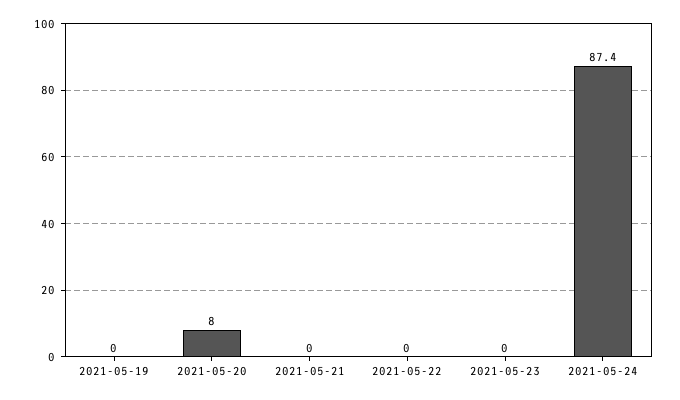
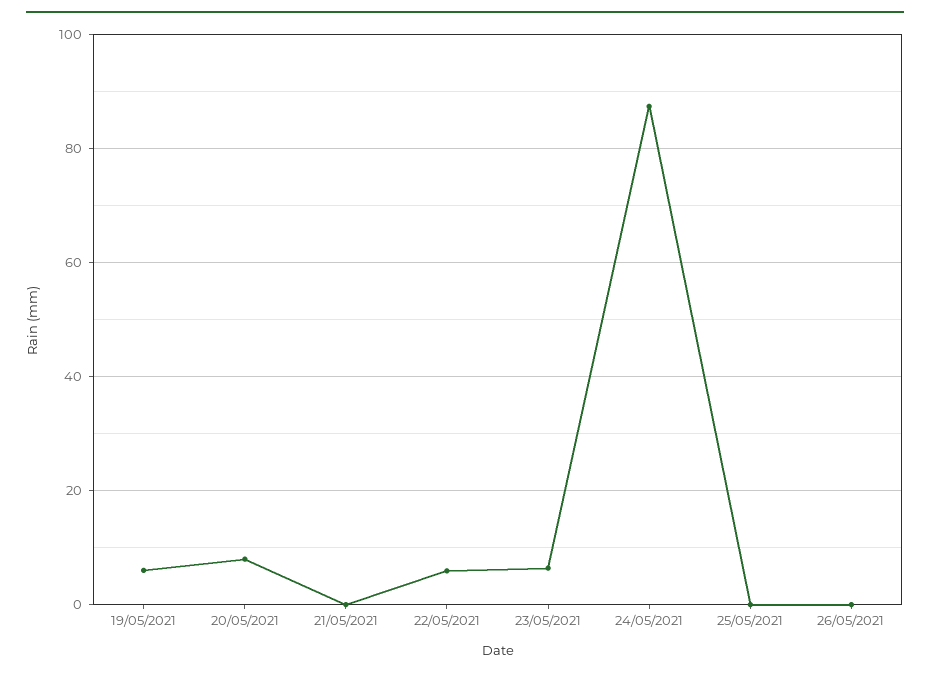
2021-05-19: 0 -> 6
2021-05-22: 0 -> 6
2021-05-23: 0 -> 6
25/05/2021: none -> 0
26/05/2021: none -> 0

